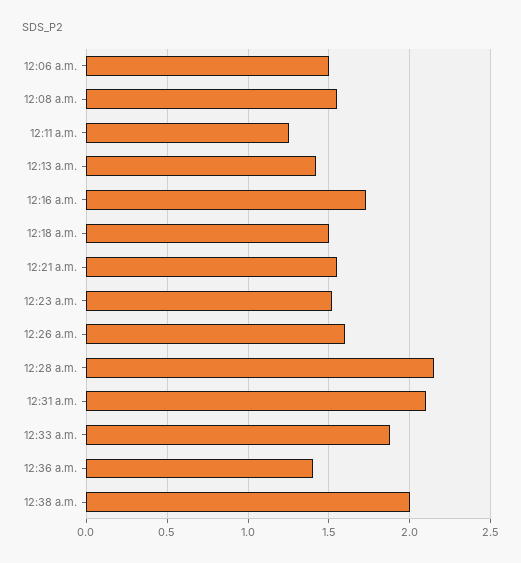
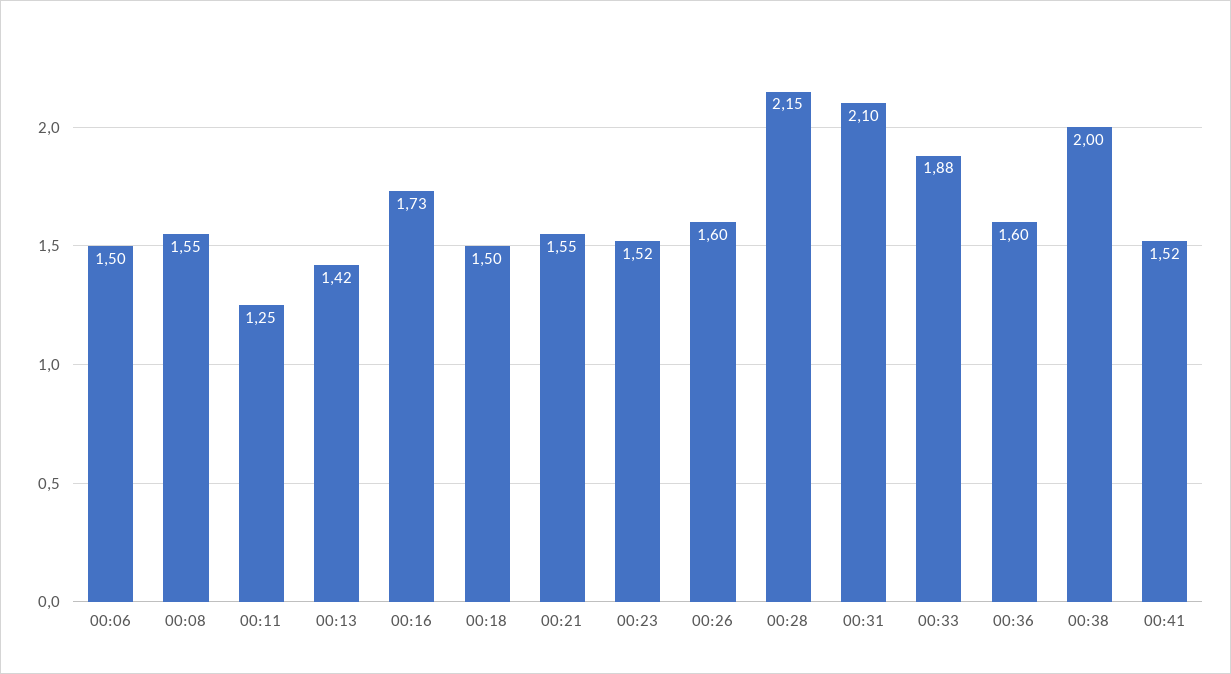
12:36 a.m.: 1.4 -> 1.6
00:41: none -> 1.52

